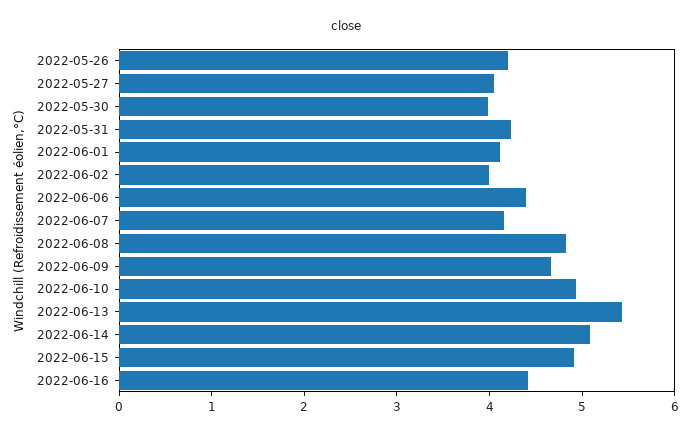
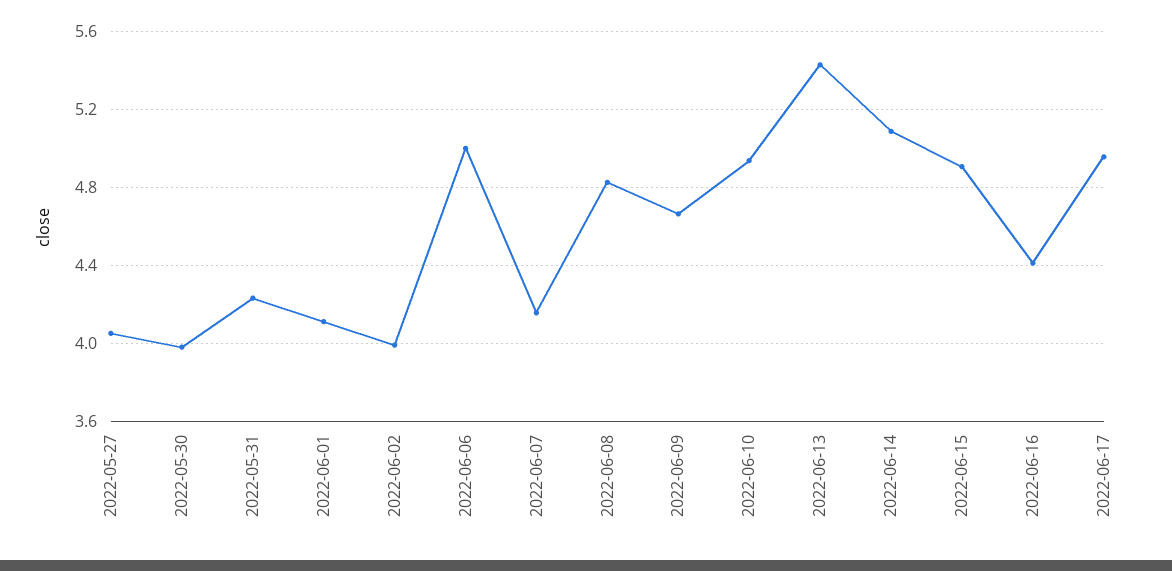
2022-05-26: 4.2 -> none
2022-06-06: 4.4 -> 5
2022-06-17: none -> 4.95

